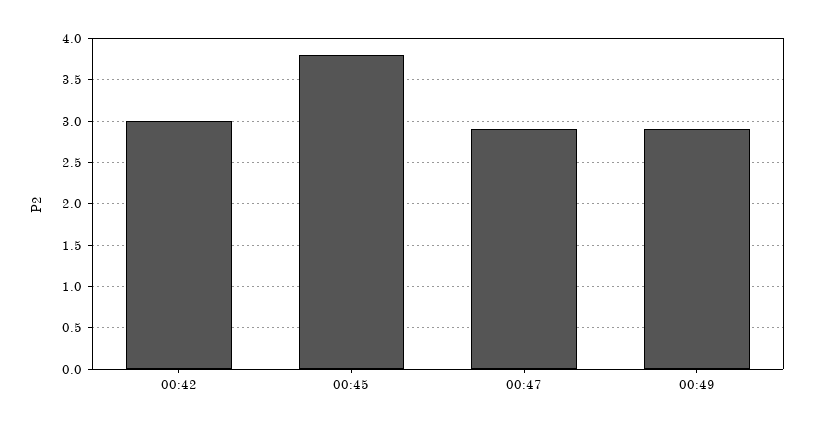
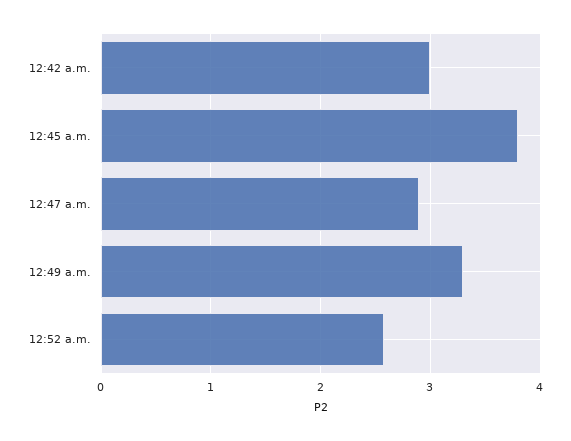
00:49: 2.9 -> 3.3
12:52 a.m.: none -> 2.6

